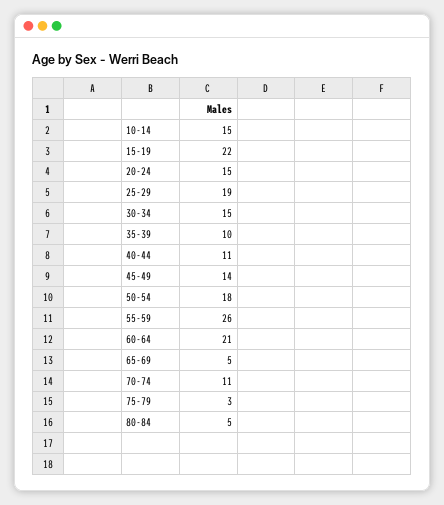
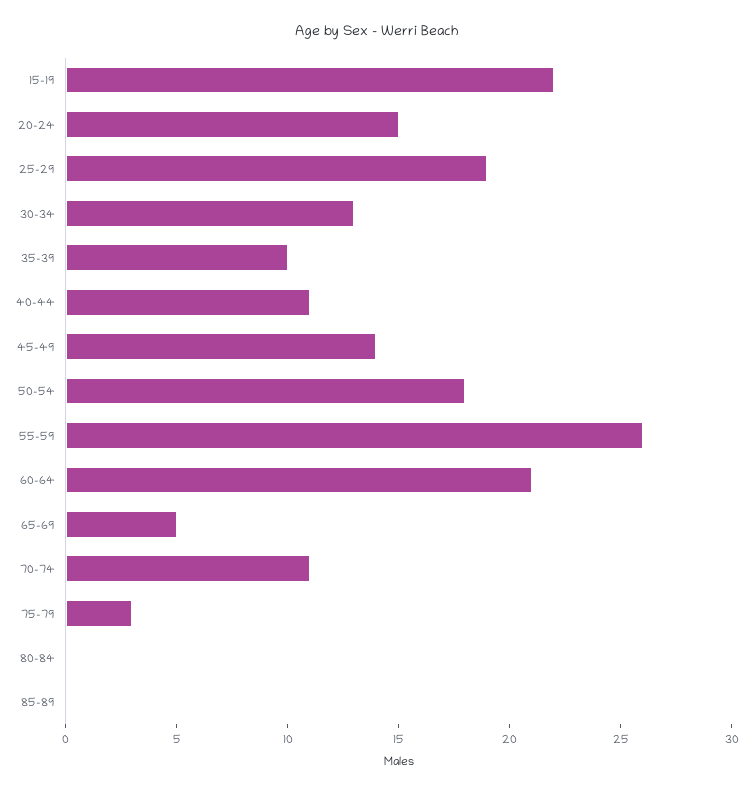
10-14: 15 -> none
30-34: 15 -> 13
80-84: 5 -> 0
85-89: none -> 0

